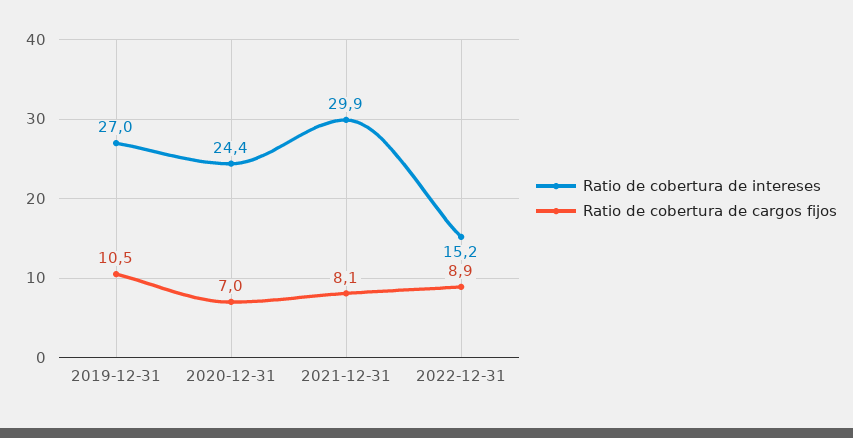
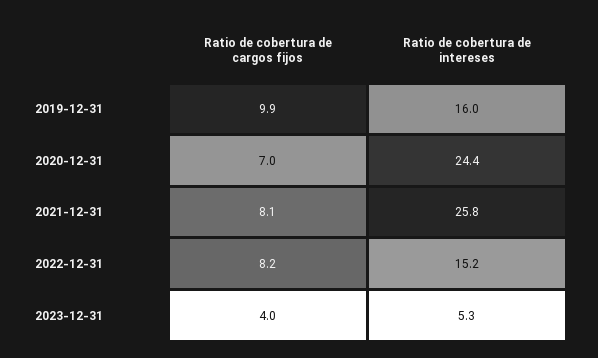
Ratio de cobertura de intereses, 2019-12-31: 27 -> 16
Ratio de cobertura de cargos fijos, 2019-12-31: 10.5 -> 9.9
Ratio de cobertura de intereses, 2021-12-31: 29.9 -> 25.8
Ratio de cobertura de cargos fijos, 2022-12-31: 8.9 -> 8.2
Ratio de cobertura de cargos fijos, 2023-12-31: none -> 4
Ratio de cobertura de intereses, 2023-12-31: none -> 5.3

